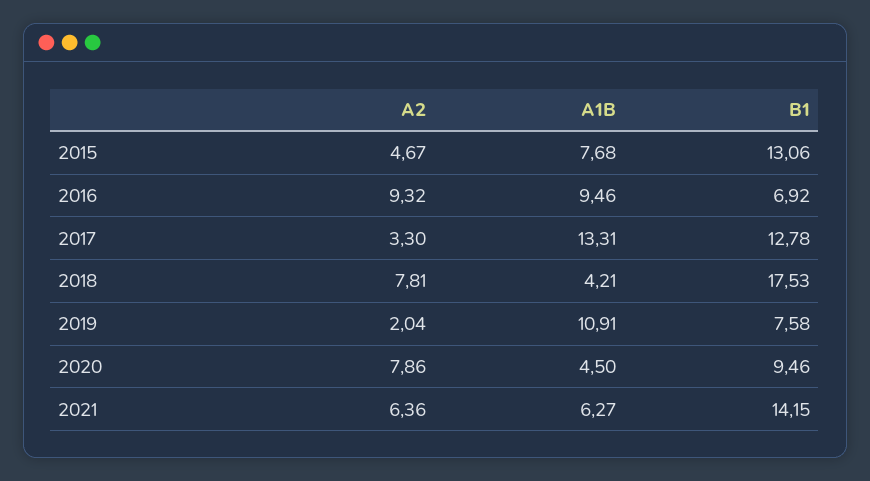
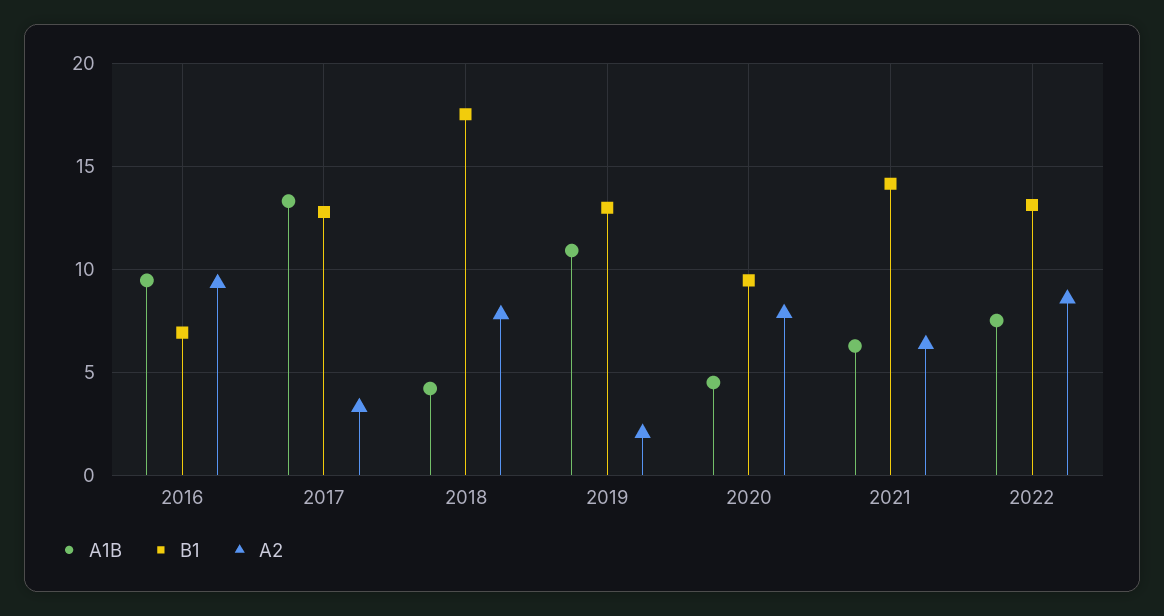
A2, 2015: 4.67 -> none
A1B, 2015: 7.68 -> none
B1, 2015: 13.06 -> none
B1, 2019: 7.58 -> 13
A1B, 2022: none -> 7.5
B1, 2022: none -> 13
A2, 2022: none -> 8.5

